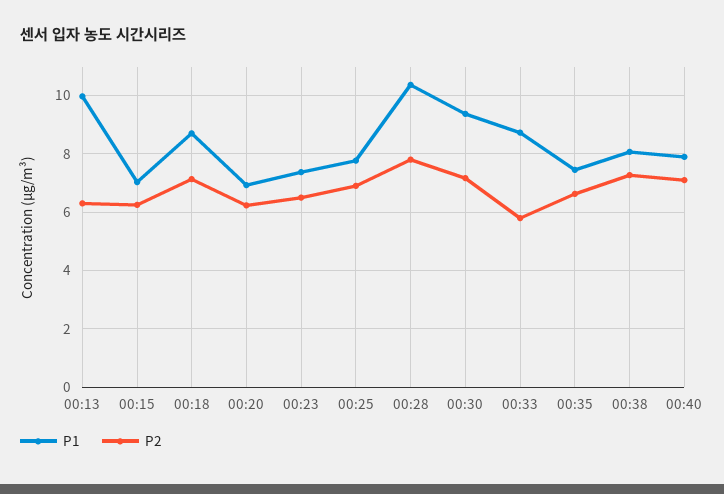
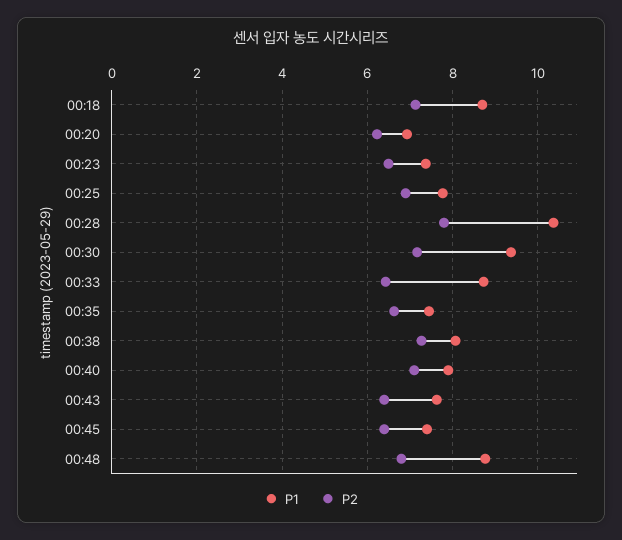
P1, 00:13: 10 -> none
P2, 00:13: 6.25 -> none
P1, 00:15: 7 -> none
P2, 00:15: 6.25 -> none
P2, 00:33: 5.75 -> 6.4
P1, 00:43: none -> 7.6
P2, 00:43: none -> 6.4
P1, 00:45: none -> 7.4
P2, 00:45: none -> 6.4
P1, 00:48: none -> 8.8
P2, 00:48: none -> 6.8

